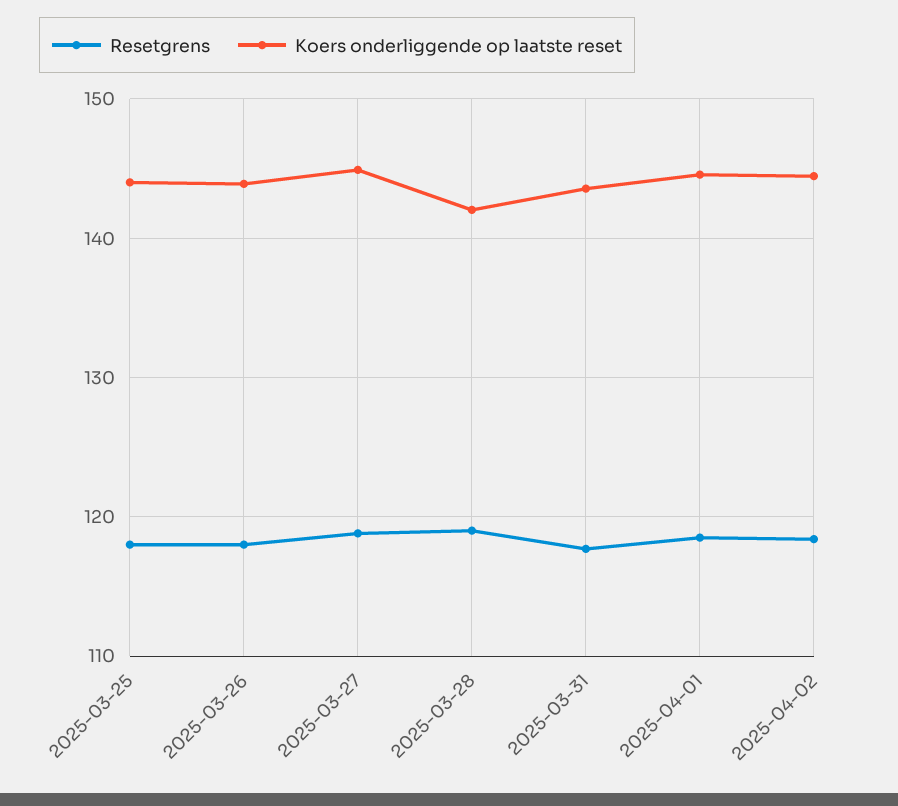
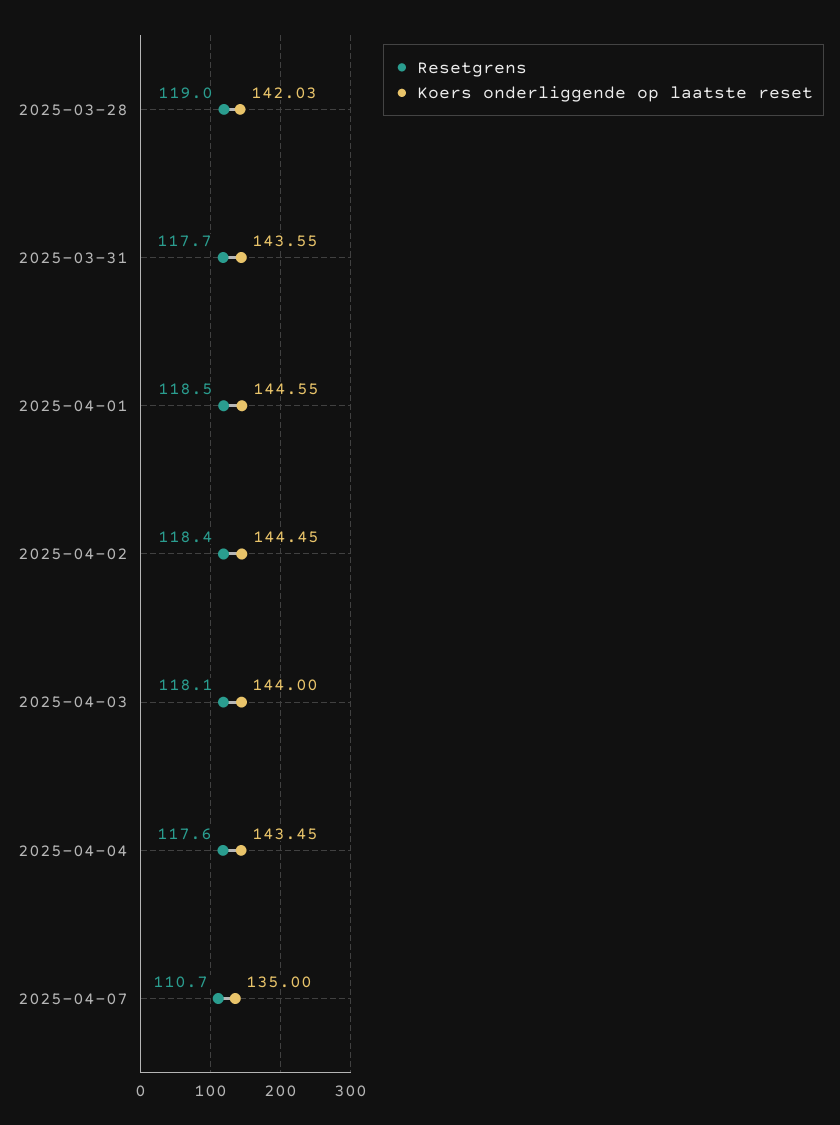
Resetgrens, 2025-03-25: 118 -> none
Koers onderliggende op laatste reset, 2025-03-25: 144 -> none
Resetgrens, 2025-03-26: 118 -> none
Koers onderliggende op laatste reset, 2025-03-26: 144 -> none
Resetgrens, 2025-03-27: 119 -> none
Koers onderliggende op laatste reset, 2025-03-27: 145 -> none
Resetgrens, 2025-04-03: none -> 118.1
Koers onderliggende op laatste reset, 2025-04-03: none -> 144
Resetgrens, 2025-04-04: none -> 117.6
Koers onderliggende op laatste reset, 2025-04-04: none -> 143.45
Resetgrens, 2025-04-07: none -> 110.7
Koers onderliggende op laatste reset, 2025-04-07: none -> 135

